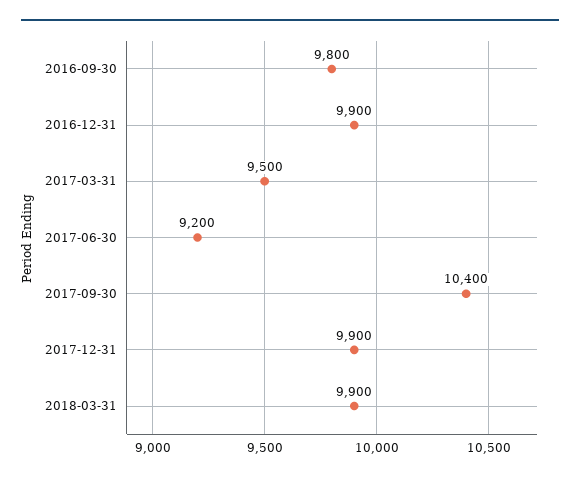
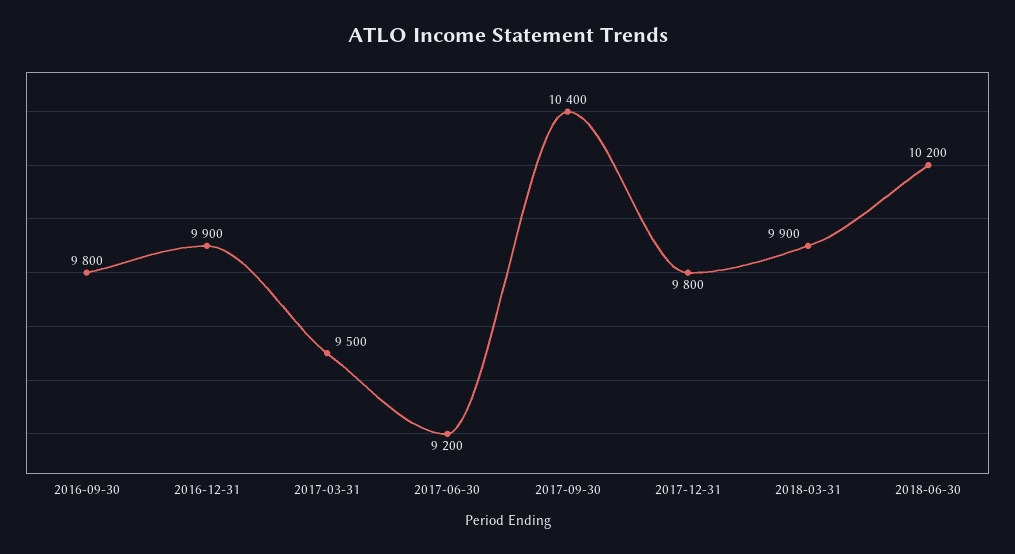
2017-12-31: 9900 -> 9800
2018-06-30: none -> 10200

